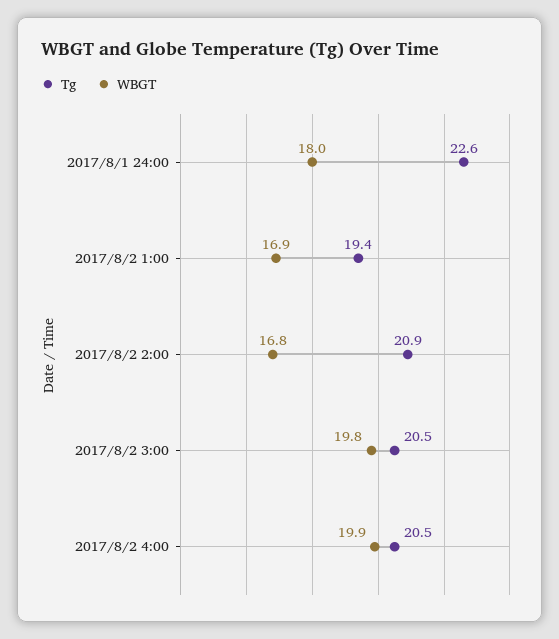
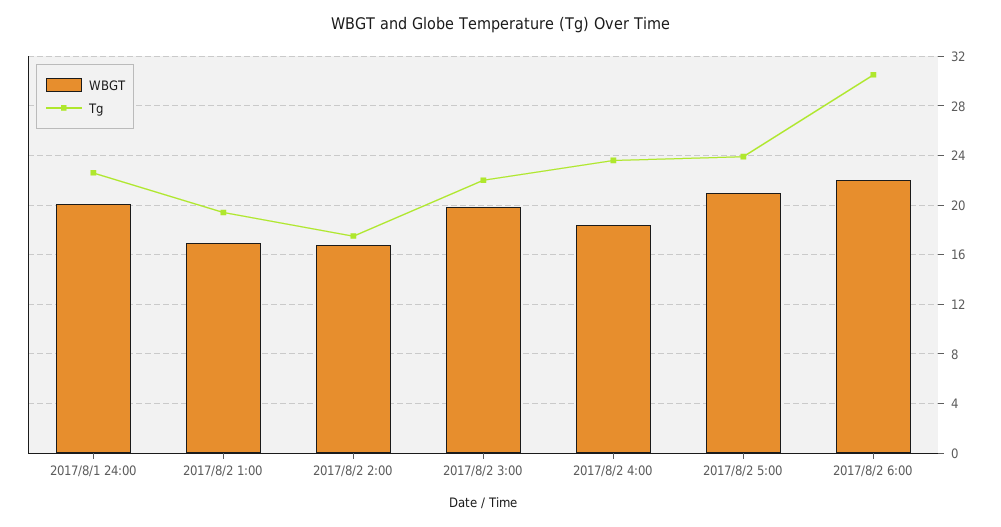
WBGT, 2017/8/1 24:00: 18 -> 20
Tg, 2017/8/2 2:00: 20.9 -> 17.5
Tg, 2017/8/2 3:00: 20.5 -> 22
Tg, 2017/8/2 4:00: 20.5 -> 23.5
WBGT, 2017/8/2 4:00: 19.9 -> 18.5
WBGT, 2017/8/2 5:00: none -> 21
Tg, 2017/8/2 5:00: none -> 24
WBGT, 2017/8/2 6:00: none -> 22
Tg, 2017/8/2 6:00: none -> 30.5

